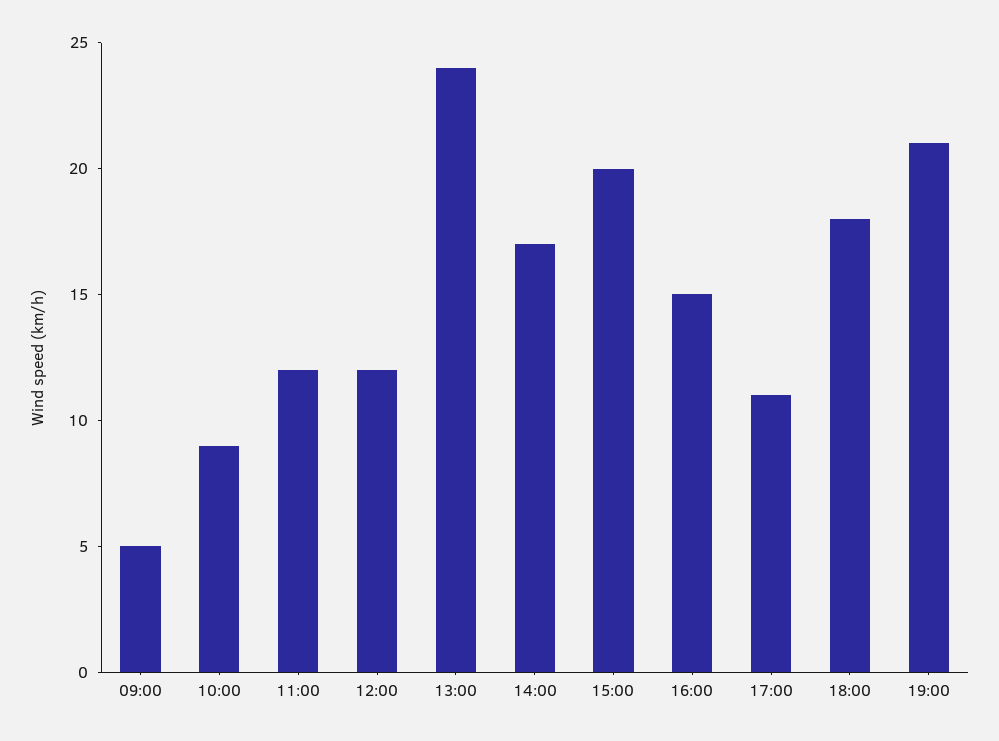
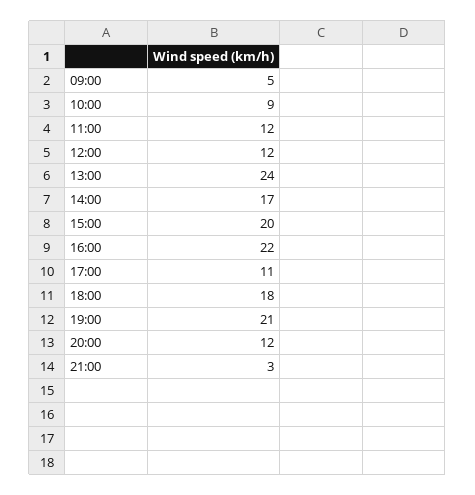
16:00: 15 -> 22
20:00: none -> 12
21:00: none -> 3

